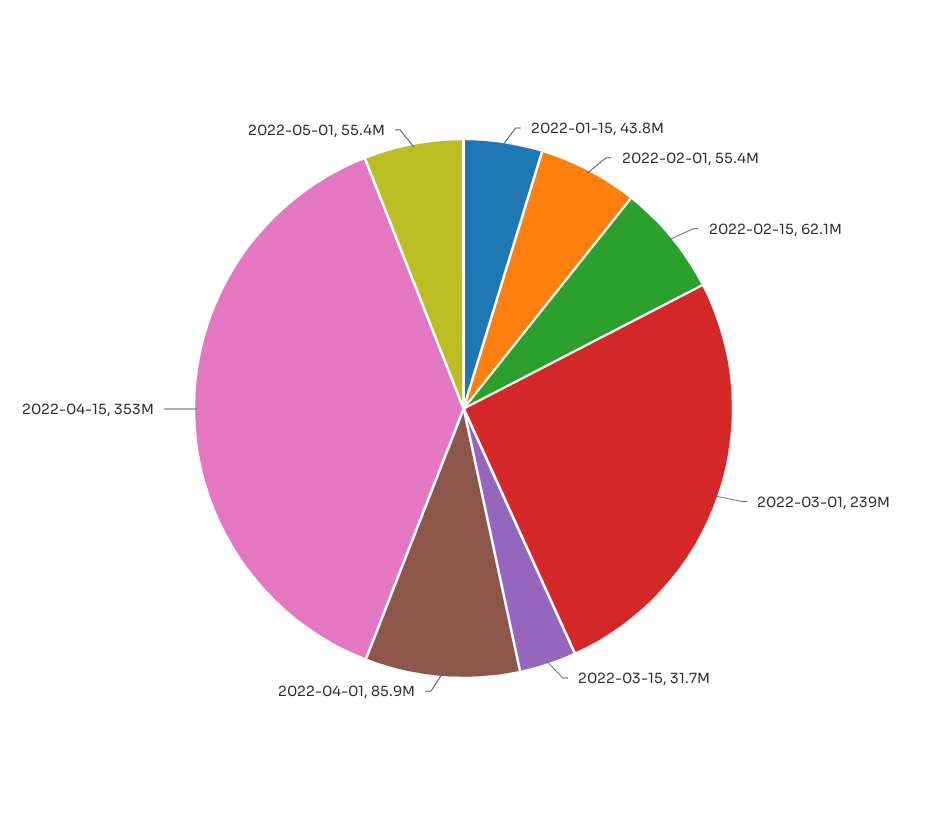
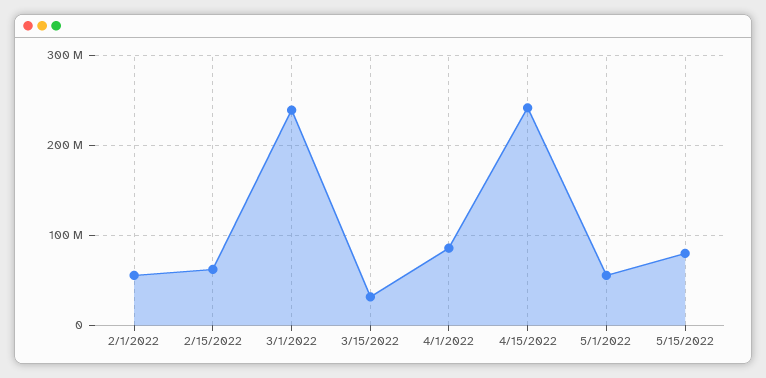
2022-01-15: 43800000 -> none
2022-04-15: 353000000 -> 240000000
5/15/2022: none -> 80000000

